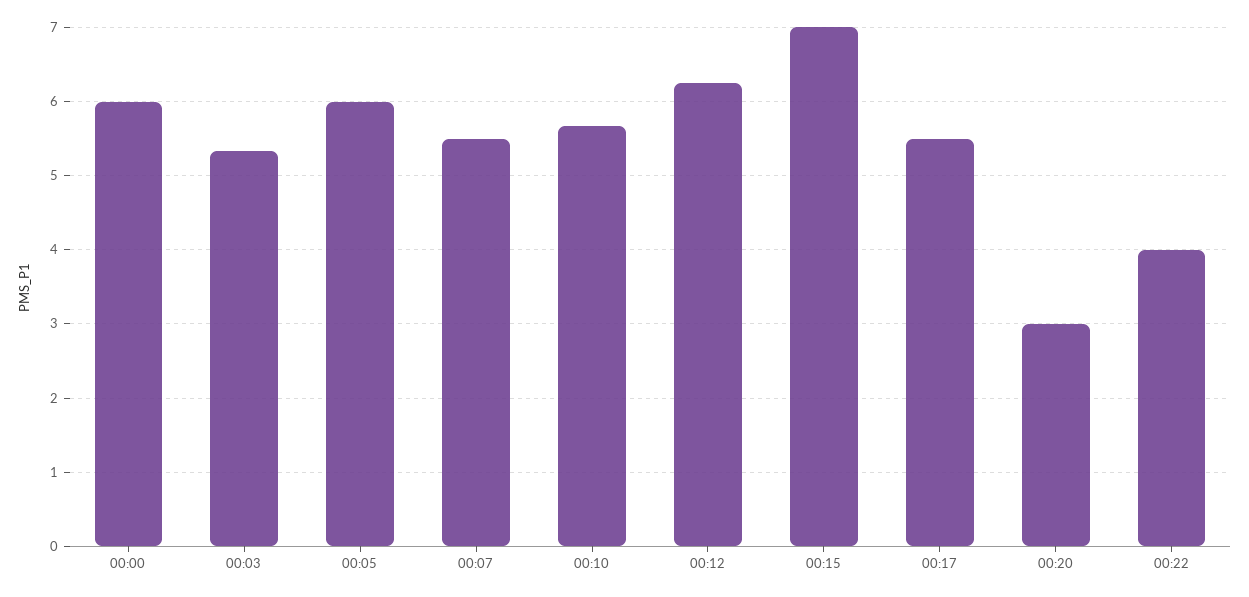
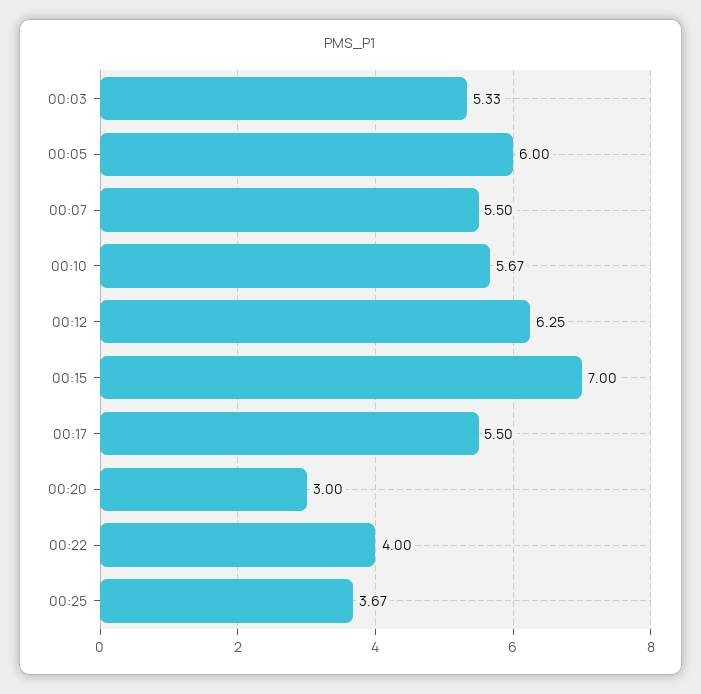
00:00: 6 -> none
00:25: none -> 3.67

